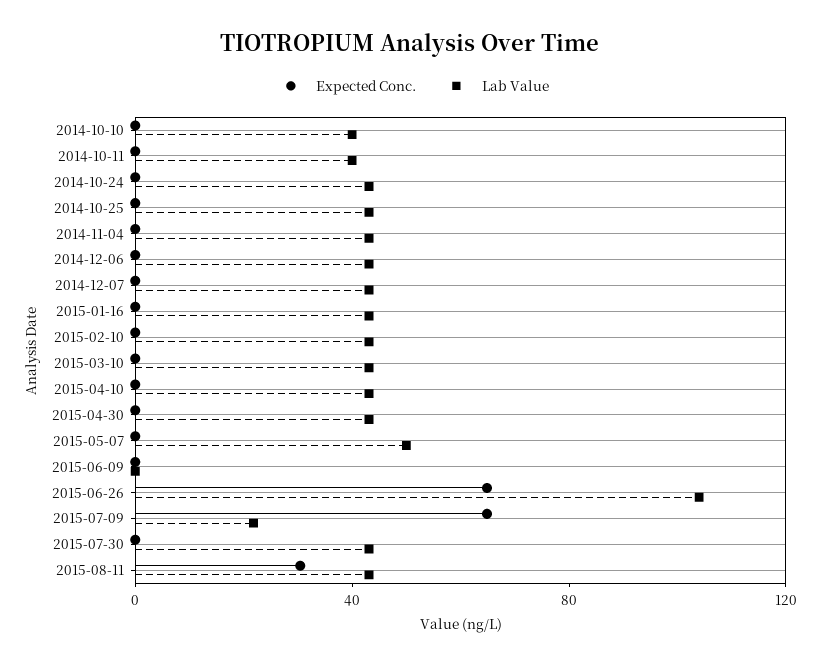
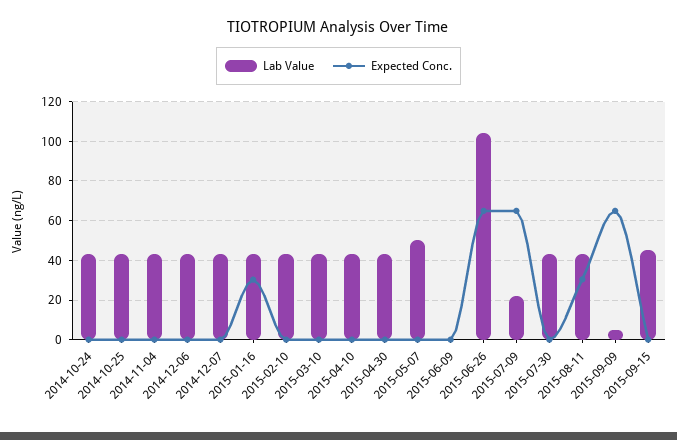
Expected Conc., 2014-10-10: 0 -> none
Lab Value, 2014-10-10: 40 -> none
Expected Conc., 2014-10-11: 0 -> none
Lab Value, 2014-10-11: 40 -> none
Expected Conc., 2015-01-16: 0 -> 30
Lab Value, 2015-09-09: none -> 5
Expected Conc., 2015-09-09: none -> 65
Lab Value, 2015-09-15: none -> 45
Expected Conc., 2015-09-15: none -> 0

